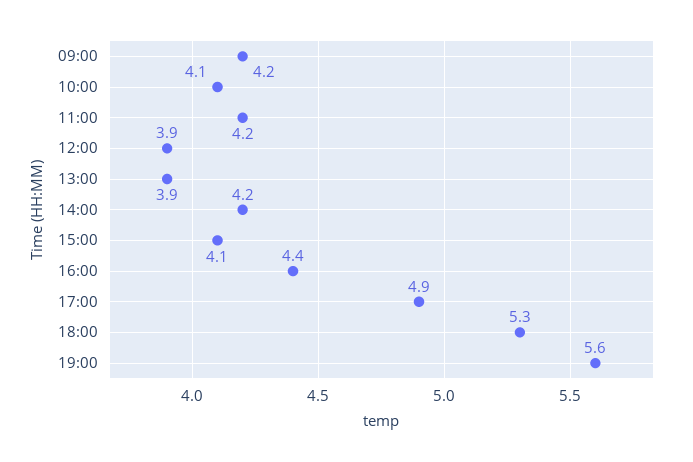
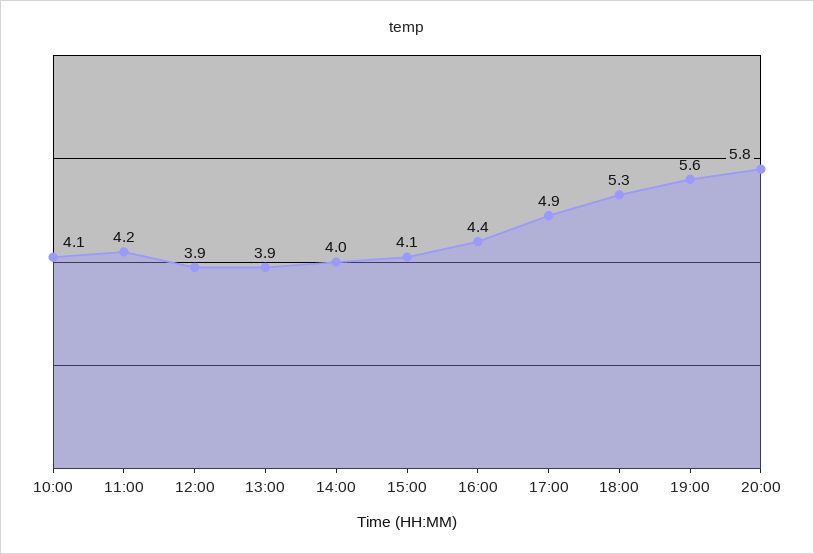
09:00: 4.2 -> none
14:00: 4.2 -> 4
20:00: none -> 5.8

